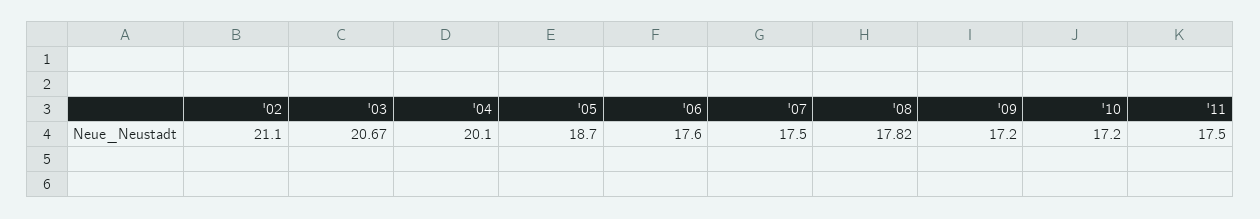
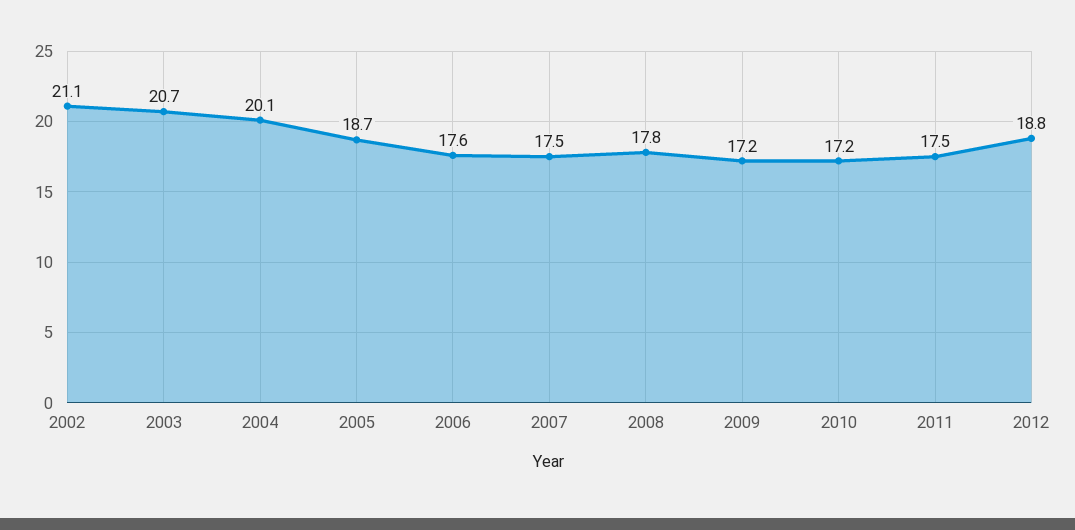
2012: none -> 18.8

